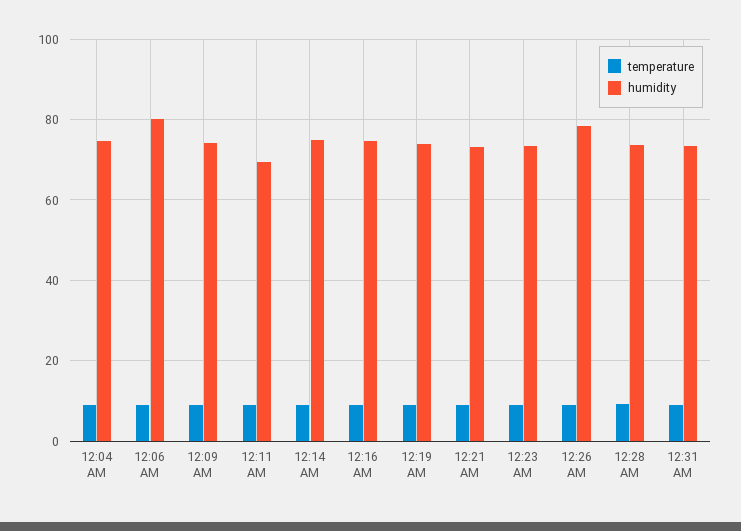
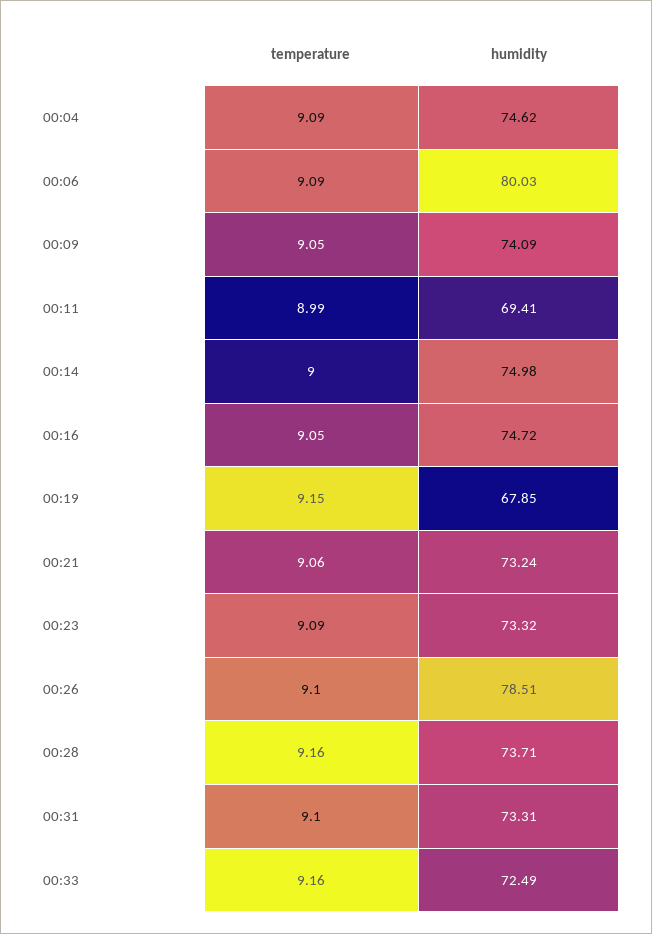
humidity, 12:19 AM: 74 -> 67.85
temperature, 00:33: none -> 9.16
humidity, 00:33: none -> 72.49

